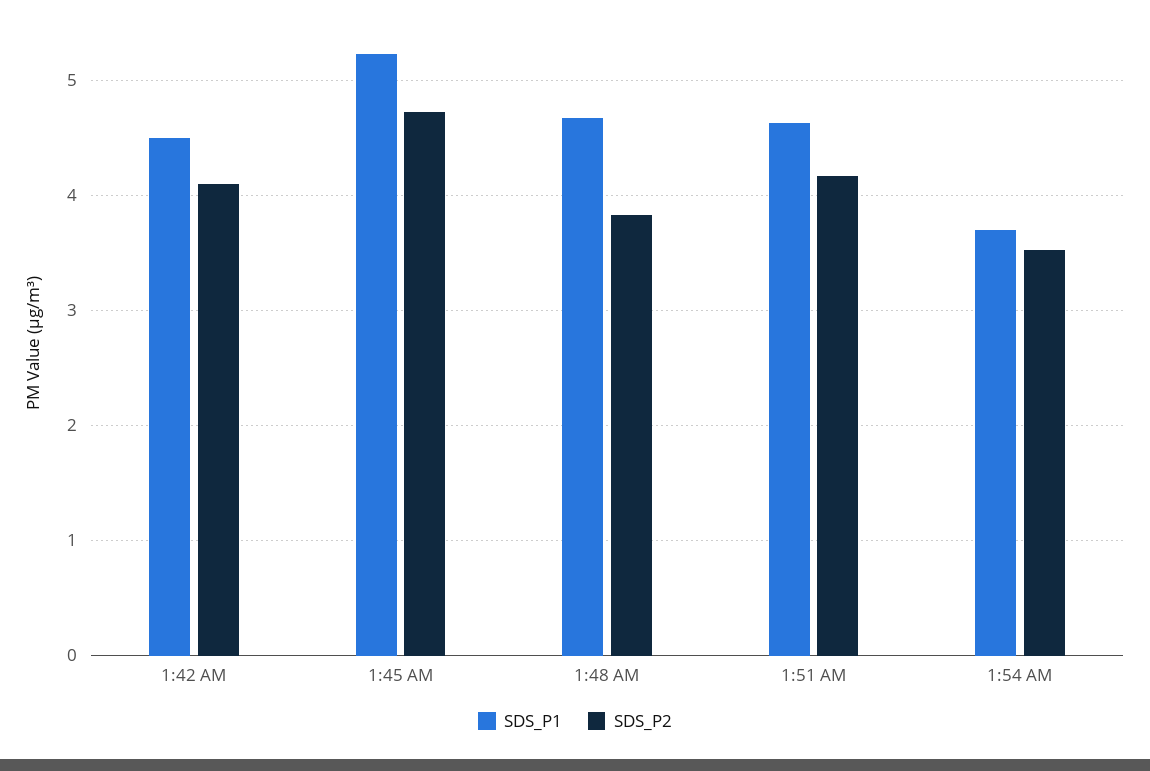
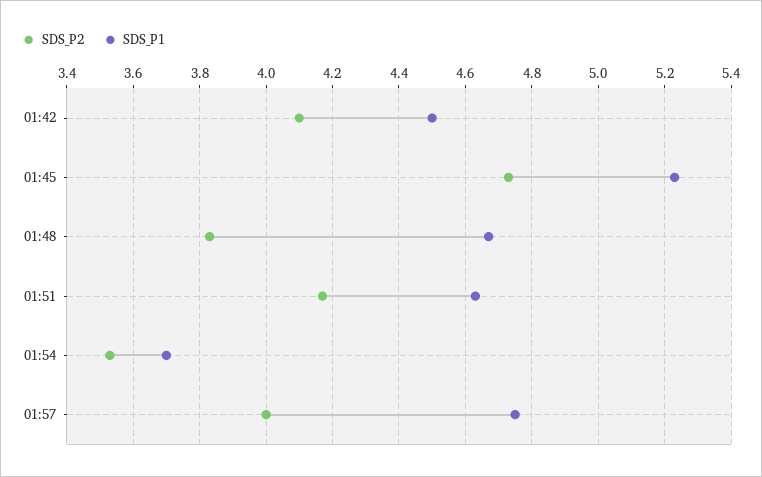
SDS_P2, 01:57: none -> 4
SDS_P1, 01:57: none -> 4.75

